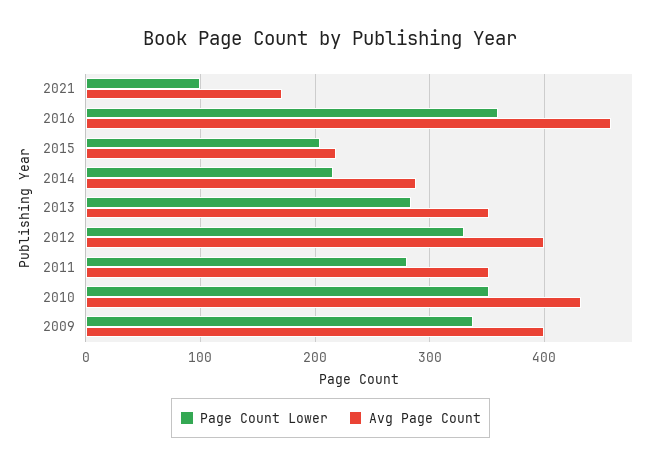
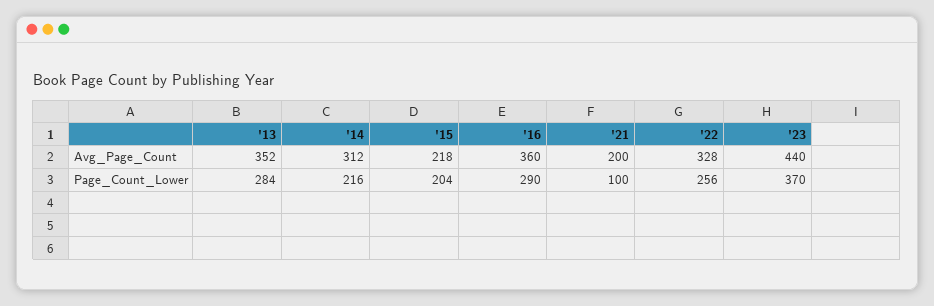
Avg Page Count, 2021: 170 -> 200
Page Count Lower, 2016: 360 -> 290
Avg Page Count, 2016: 460 -> 360
Avg Page Count, 2014: 290 -> 312
Page Count Lower, 2012: 330 -> none
Avg Page Count, 2012: 400 -> none
Page Count Lower, 2011: 280 -> none
Avg Page Count, 2011: 350 -> none
Page Count Lower, 2010: 350 -> none
Avg Page Count, 2010: 430 -> none
Page Count Lower, 2009: 340 -> none
Avg Page Count, 2009: 400 -> none
Avg Page Count, '22: none -> 328
Avg Page Count, '23: none -> 440
Page Count Lower, '22: none -> 256
Page Count Lower, '23: none -> 370

